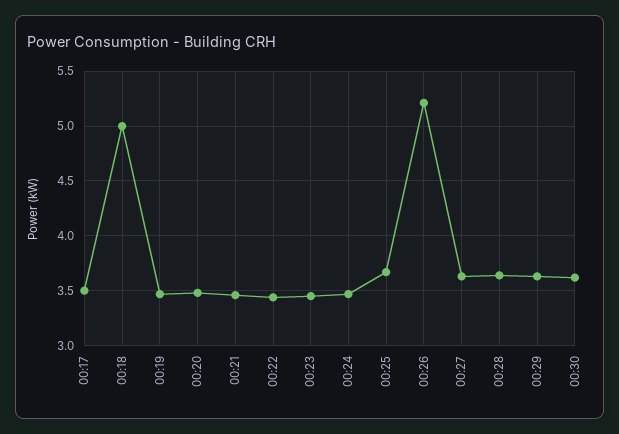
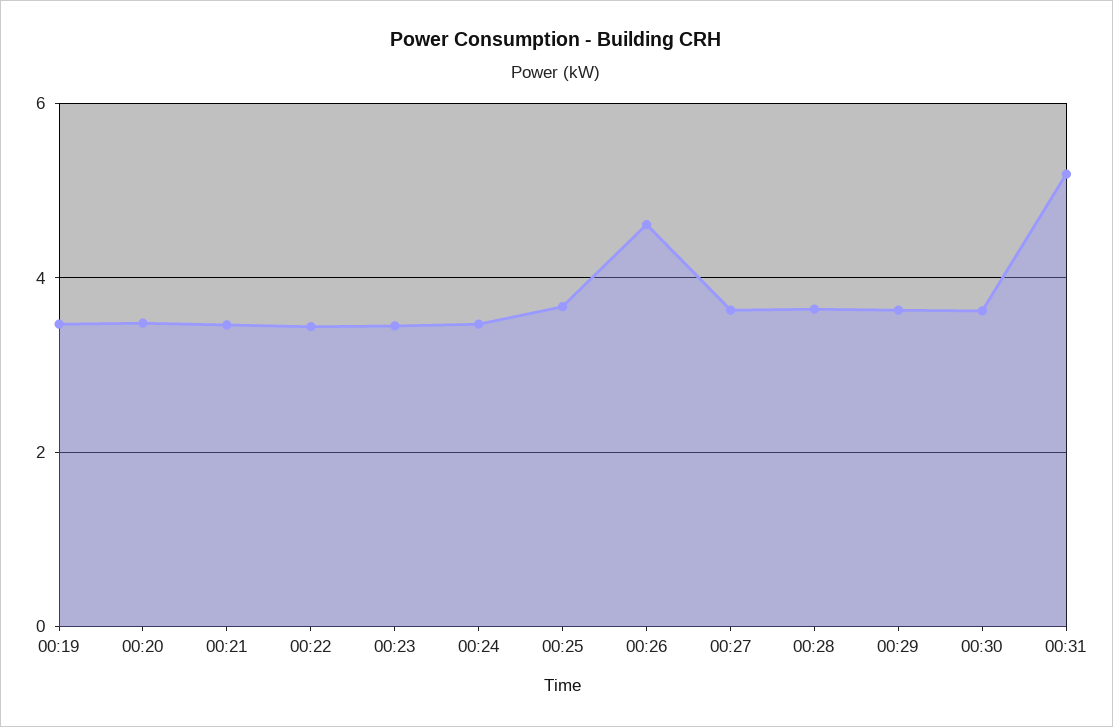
00:17: 3.5 -> none
00:18: 5 -> none
00:26: 5.2 -> 4.6
00:31: none -> 5.2

